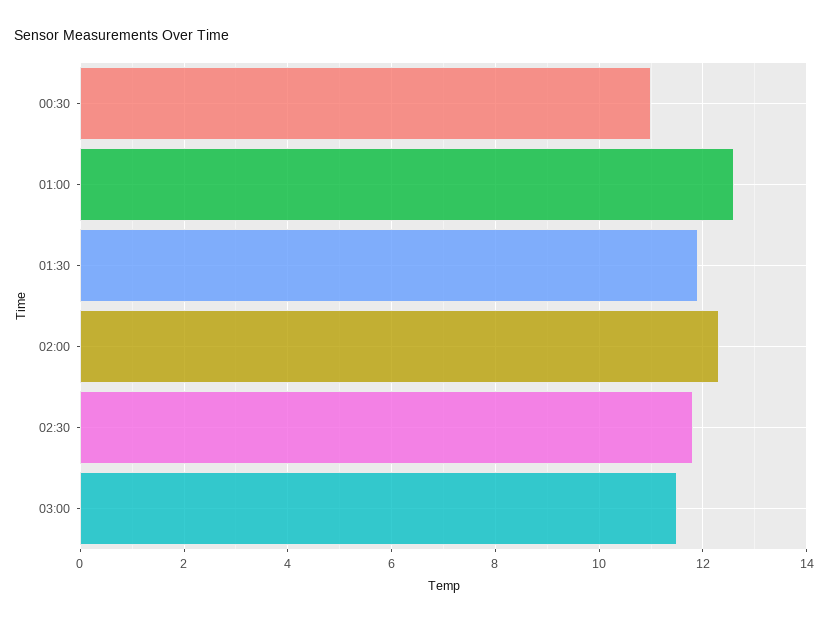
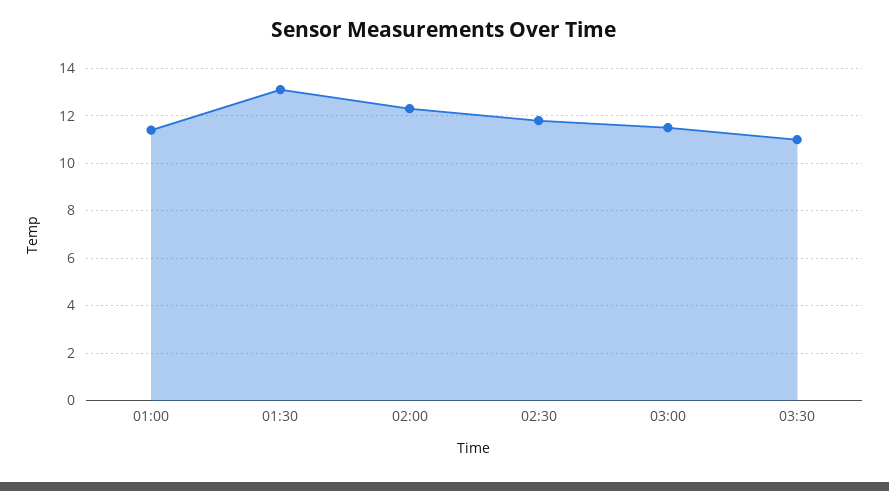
00:30: 11 -> none
01:00: 12.5 -> 11.5
01:30: 12 -> 13
03:30: none -> 11

